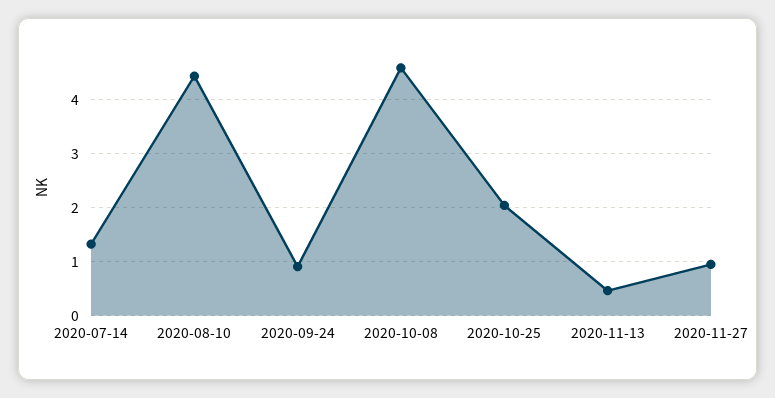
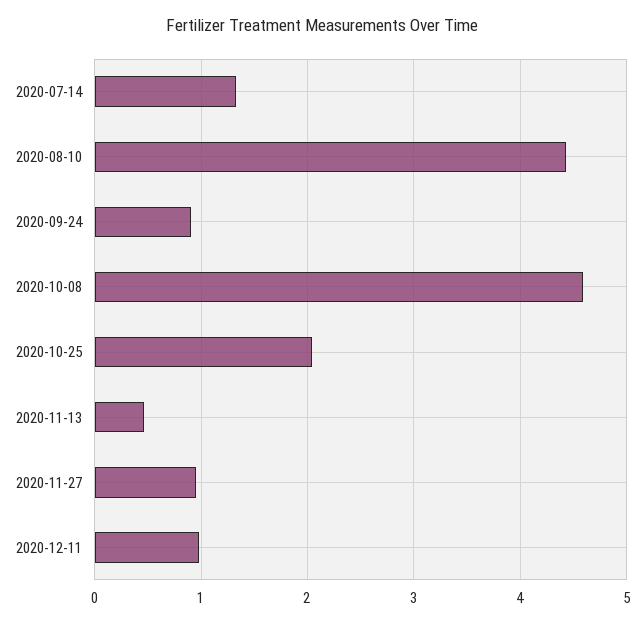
2020-12-11: none -> 1

